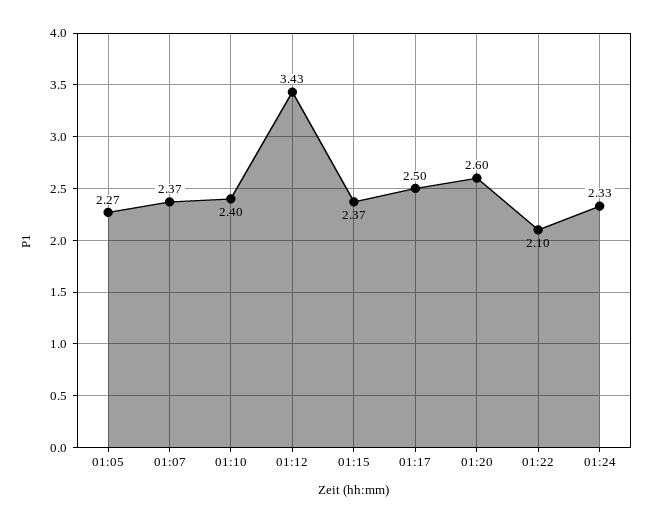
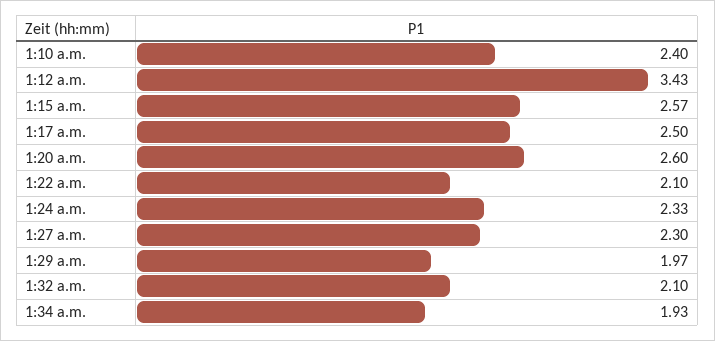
01:05: 2.27 -> none
01:07: 2.37 -> none
01:15: 2.37 -> 2.57
1:27 a.m.: none -> 2.3
1:29 a.m.: none -> 1.97
1:32 a.m.: none -> 2.1
1:34 a.m.: none -> 1.93

